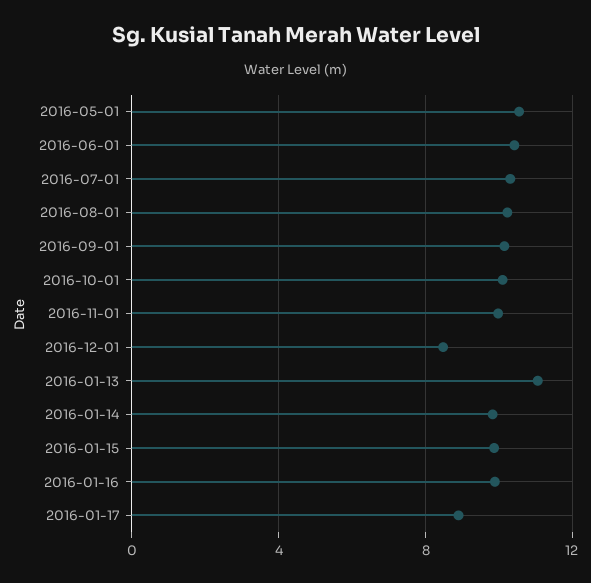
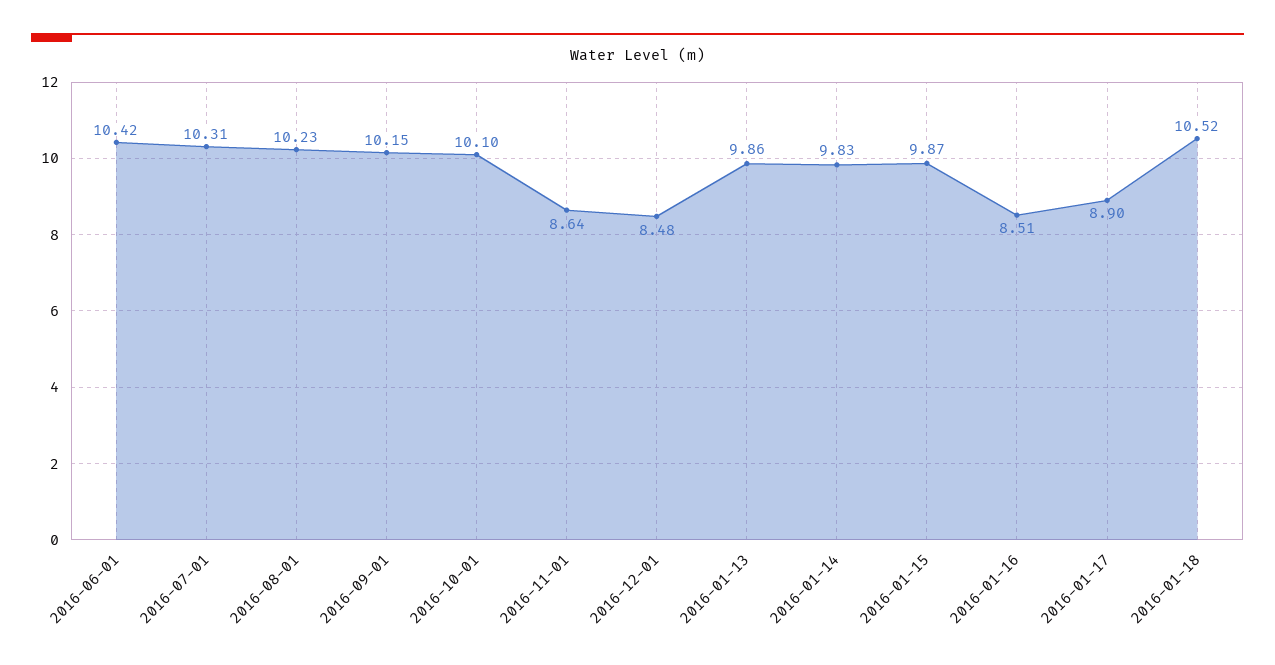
2016-05-01: 10.5 -> none
2016-11-01: 10 -> 8.64
2016-01-13: 11 -> 9.86
2016-01-16: 10 -> 8.51
2016-01-18: none -> 10.52

